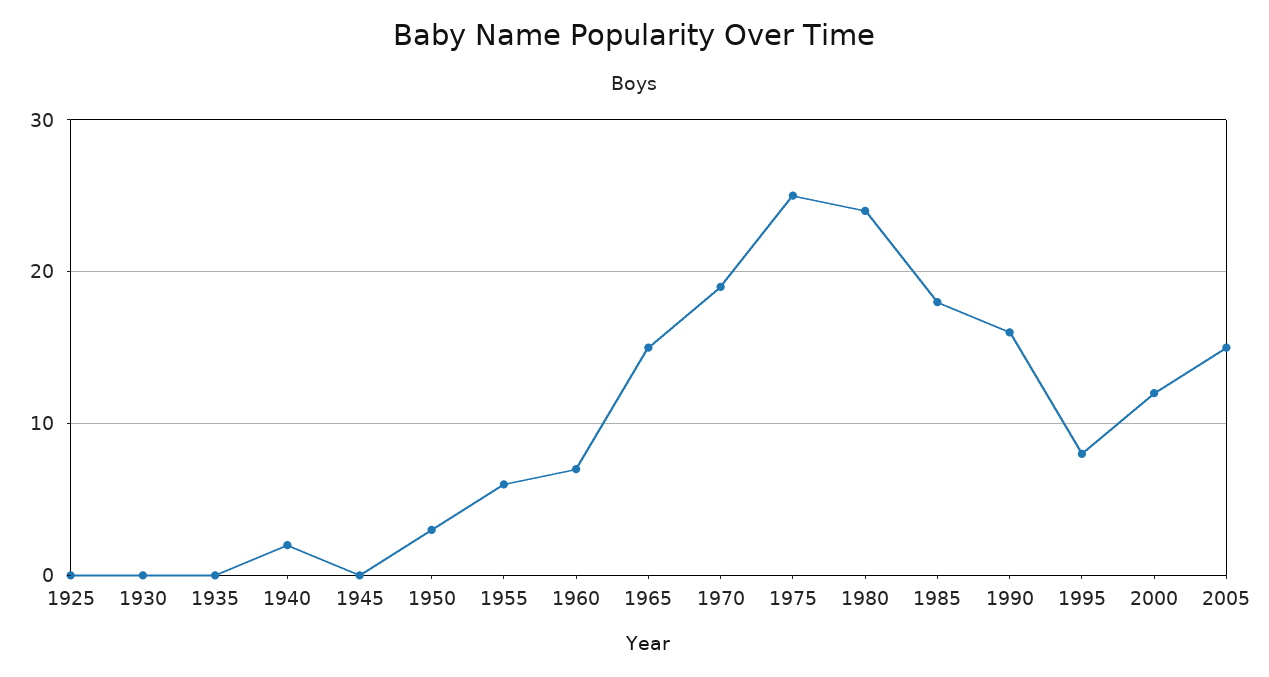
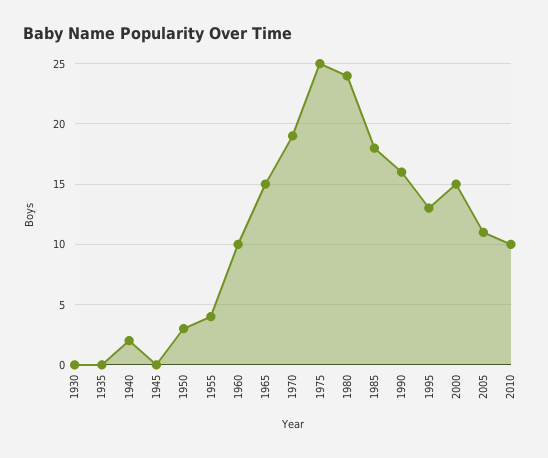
1925: 0 -> none
1955: 6 -> 4
1960: 7 -> 10
1995: 8 -> 13
2000: 12 -> 15
2005: 15 -> 11
2010: none -> 10

